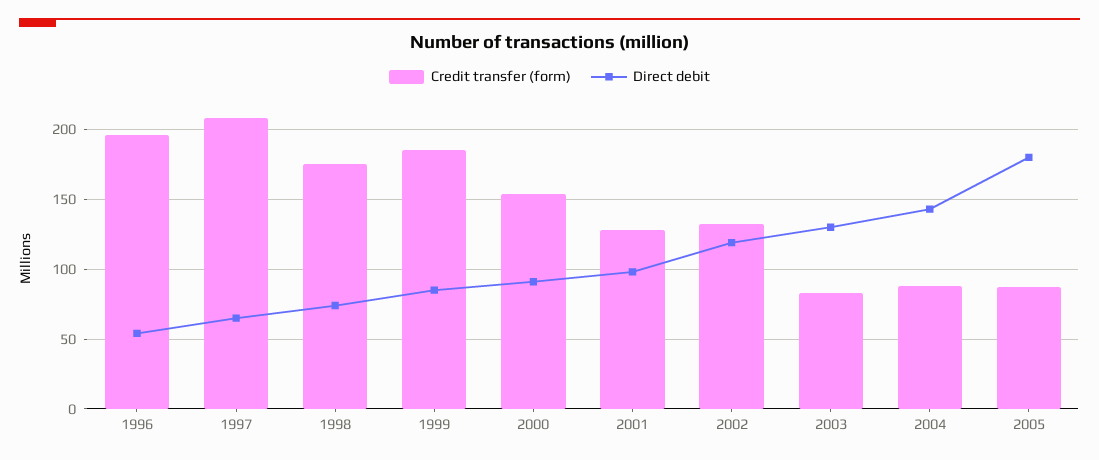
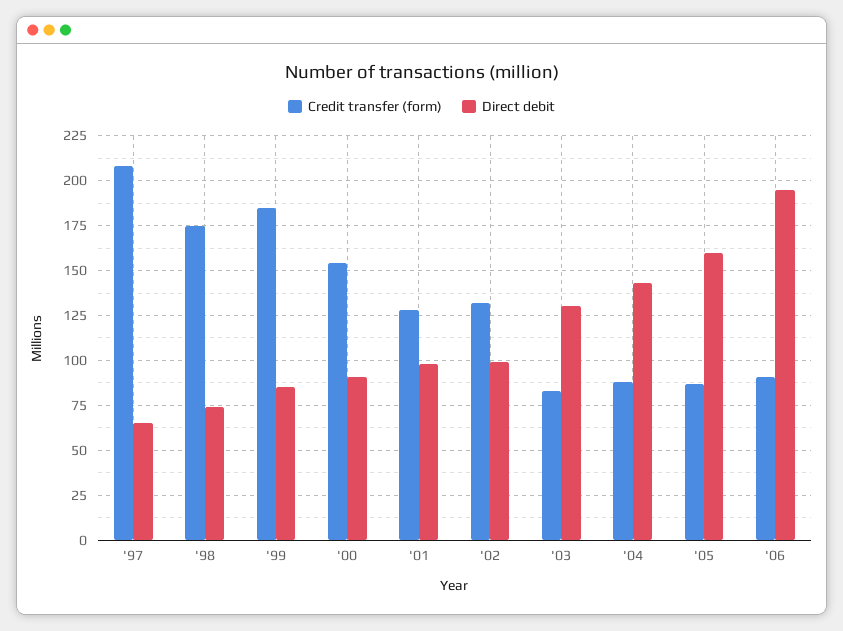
Credit transfer (form), 1996: 195 -> none
Direct debit, 1996: 55 -> none
Direct debit, 2002: 120 -> 100
Direct debit, 2005: 180 -> 160
Credit transfer (form), '06: none -> 90
Direct debit, '06: none -> 195

